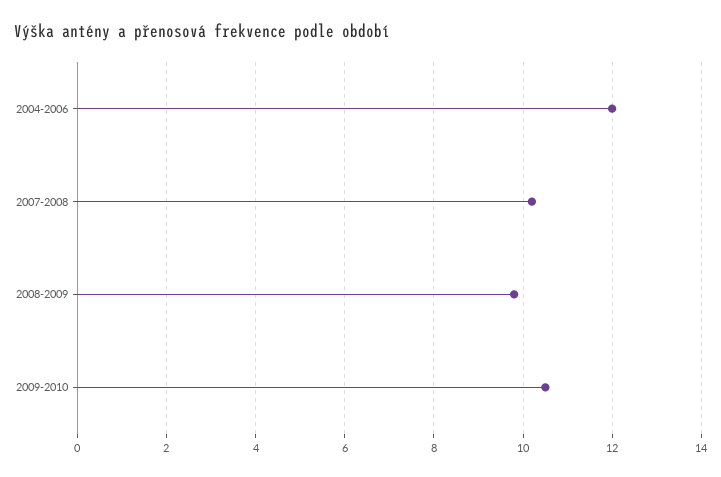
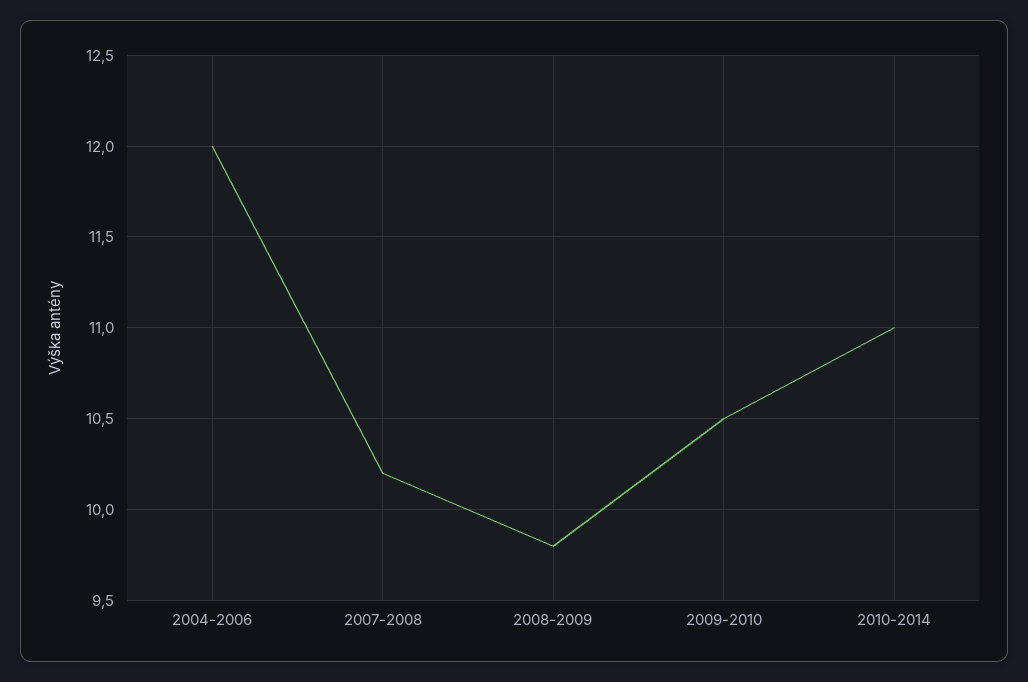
2010-2014: none -> 11

